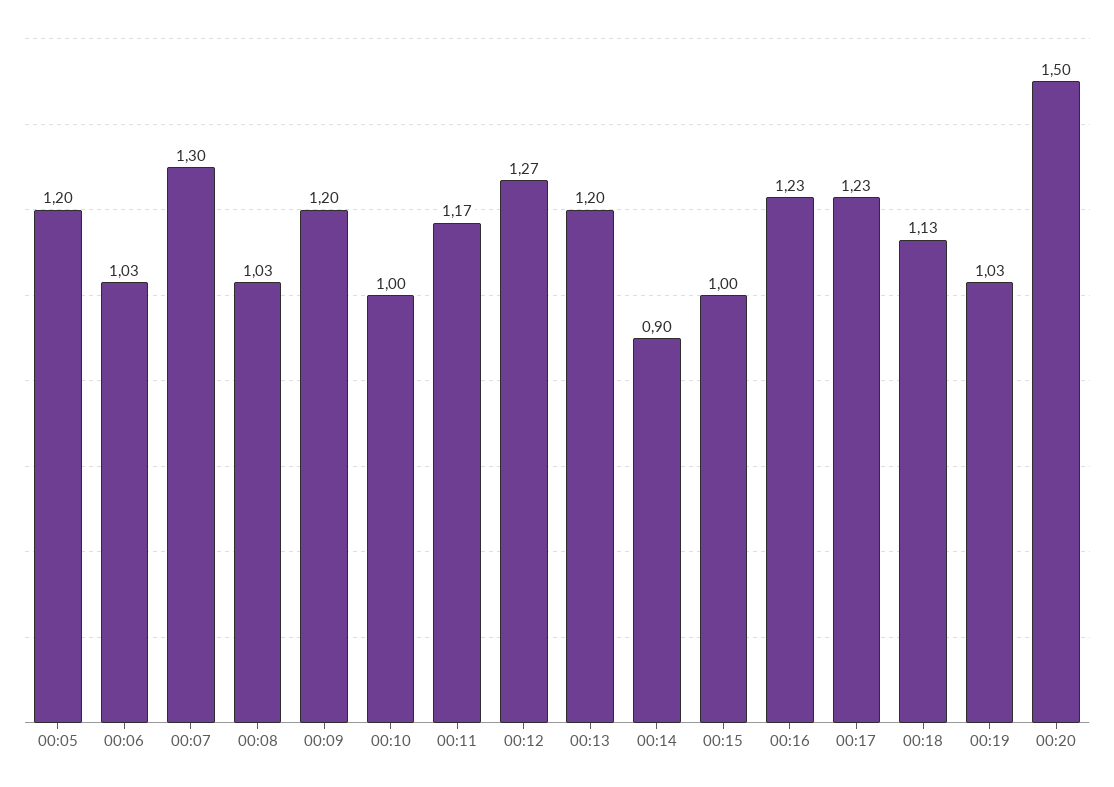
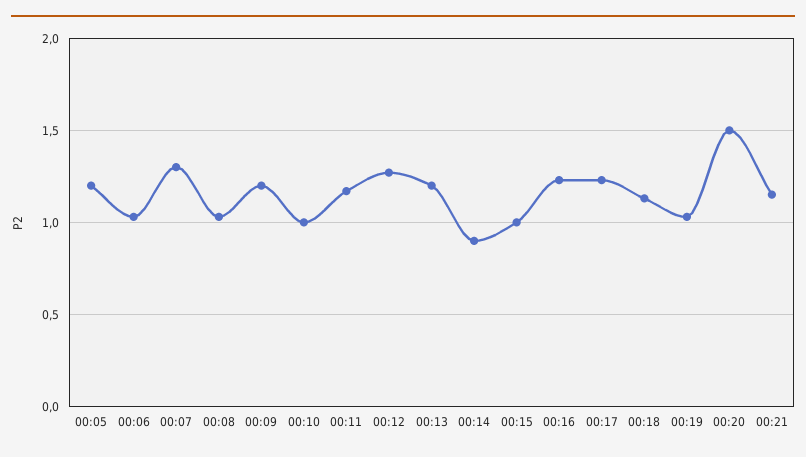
00:21: none -> 1.15

